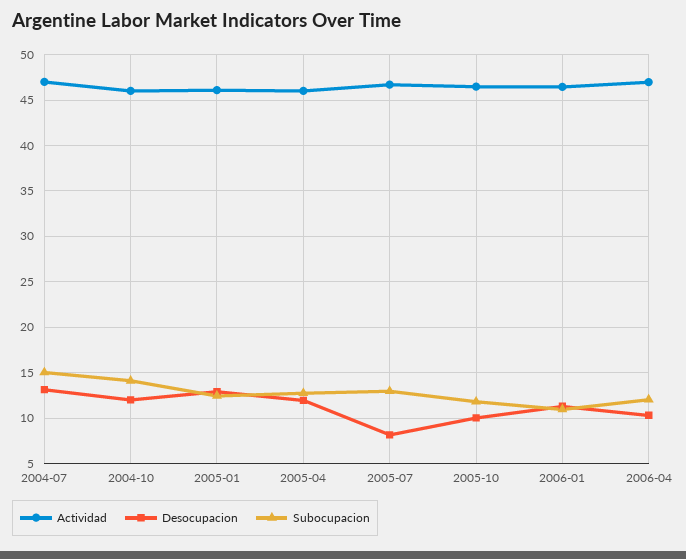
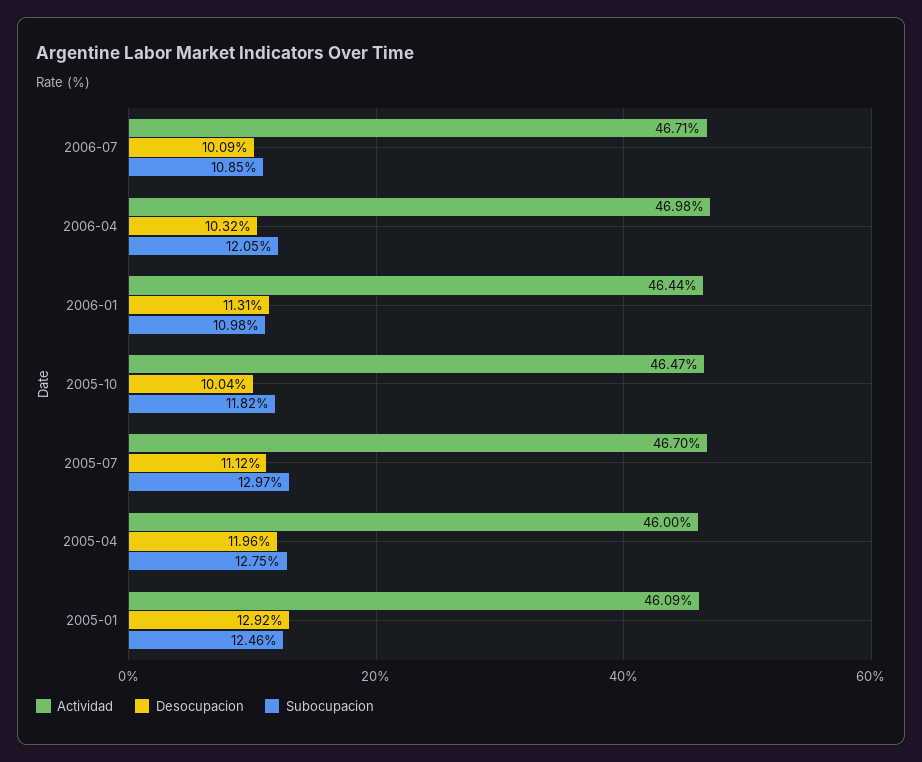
Actividad, 2004-07: 47 -> none
Desocupacion, 2004-07: 13 -> none
Subocupacion, 2004-07: 15 -> none
Actividad, 2004-10: 46 -> none
Desocupacion, 2004-10: 12 -> none
Subocupacion, 2004-10: 14 -> none
Desocupacion, 2005-07: 8 -> 11.12
Actividad, 2006-07: none -> 46.71
Desocupacion, 2006-07: none -> 10.09
Subocupacion, 2006-07: none -> 10.85

